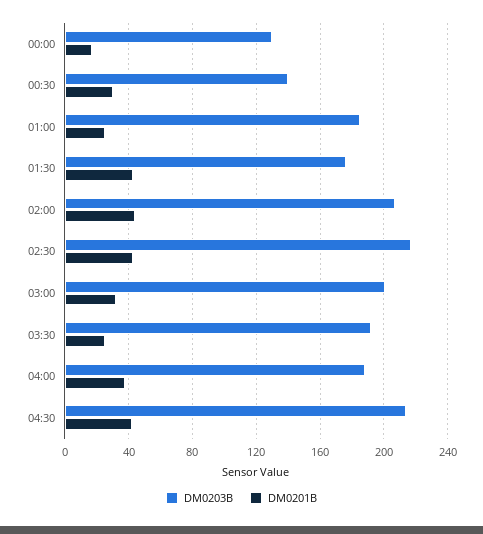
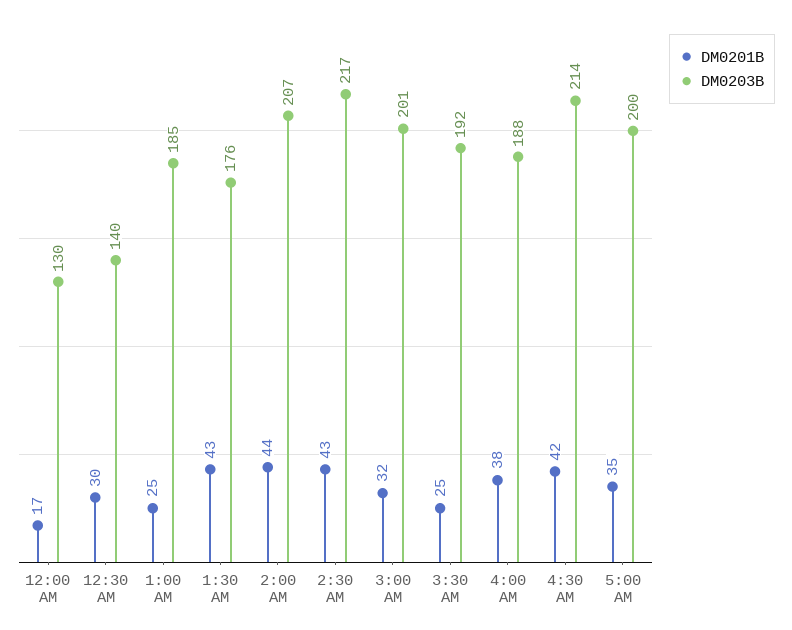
DM0201B, 5:00 AM: none -> 35
DM0203B, 5:00 AM: none -> 200

